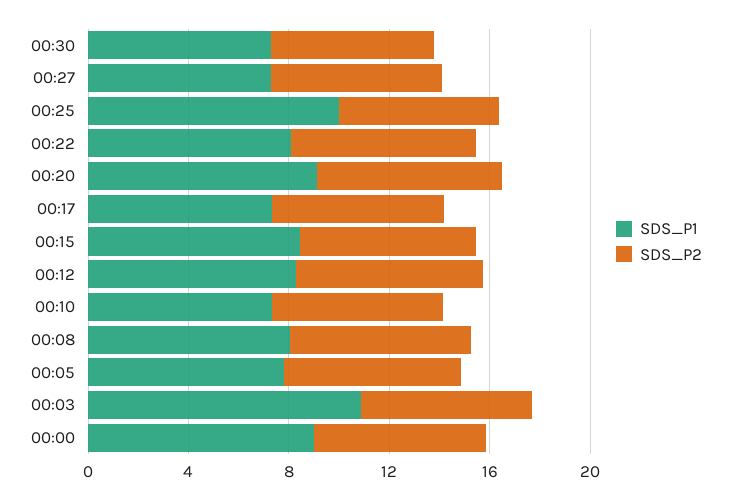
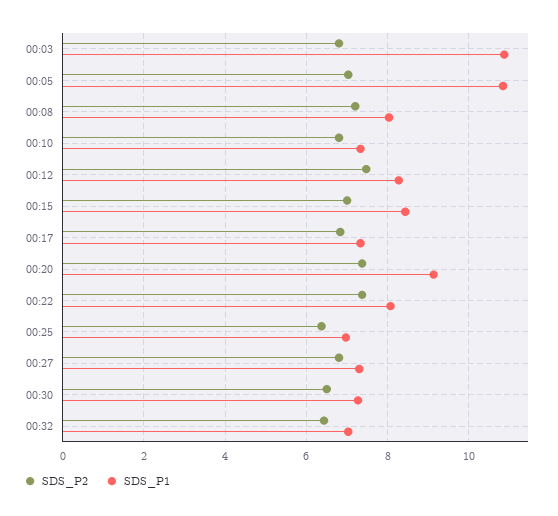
SDS_P1, 00:25: 10 -> 7
SDS_P1, 00:05: 8 -> 10.8
SDS_P1, 00:00: 9 -> none
SDS_P2, 00:00: 7 -> none
SDS_P2, 00:32: none -> 6.4
SDS_P1, 00:32: none -> 7

